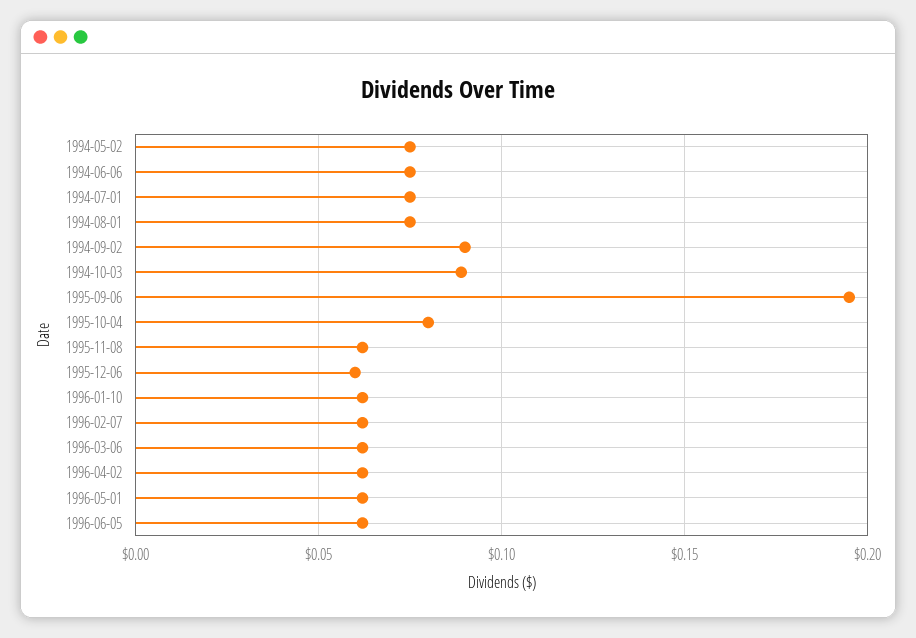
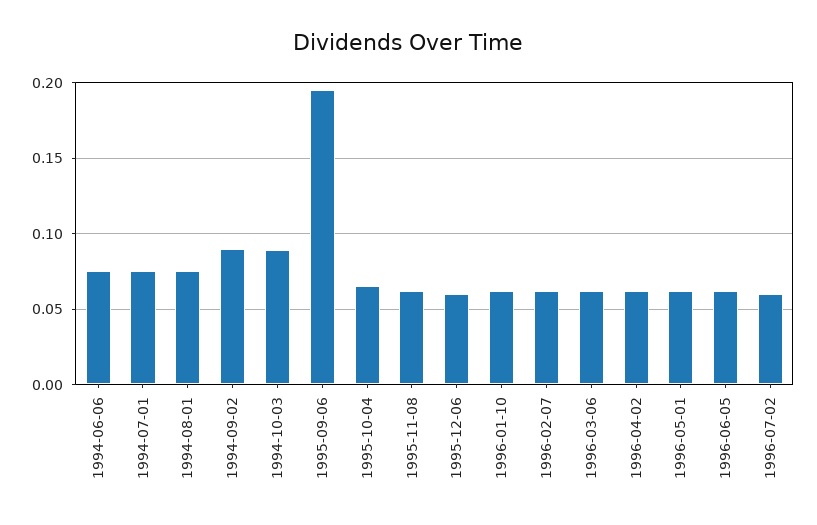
1994-05-02: 0.075 -> none
1995-10-04: 0.08 -> 0.065
1996-07-02: none -> 0.06

